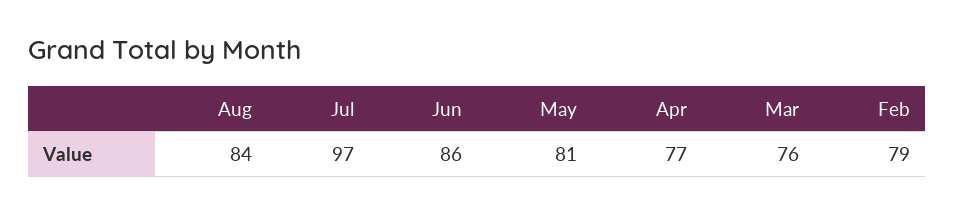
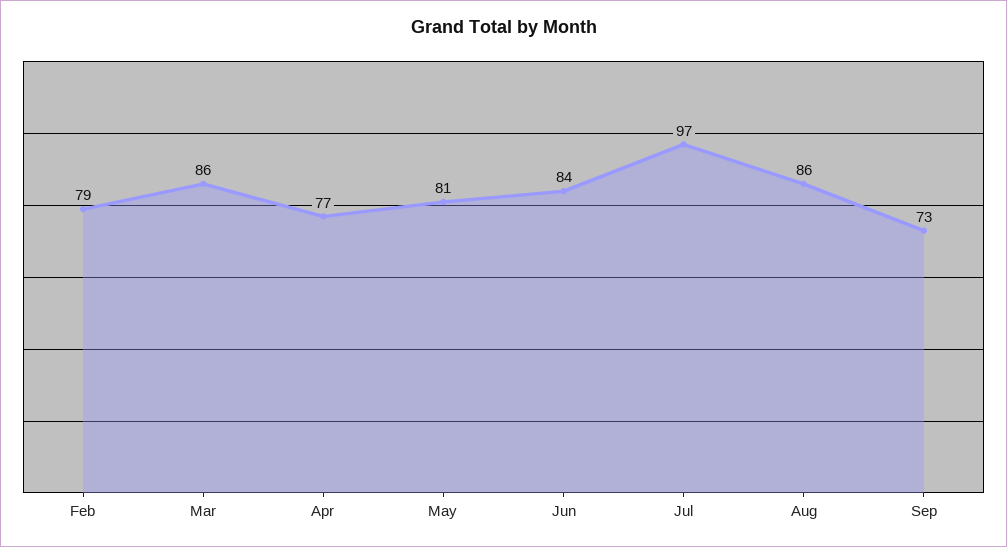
Aug: 84 -> 86
Jun: 86 -> 84
Mar: 76 -> 86
Sep: none -> 73

